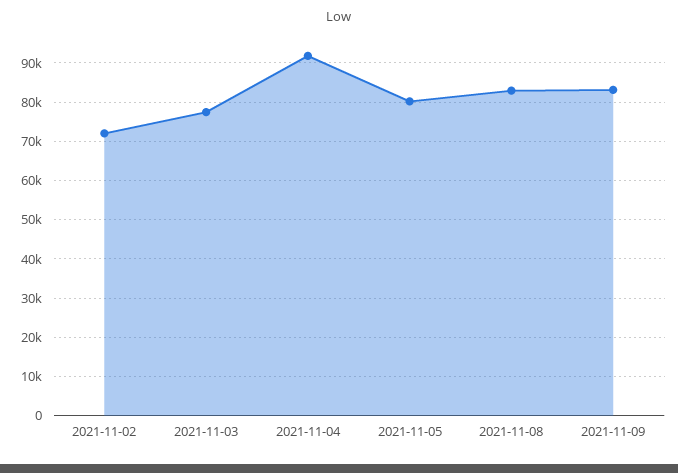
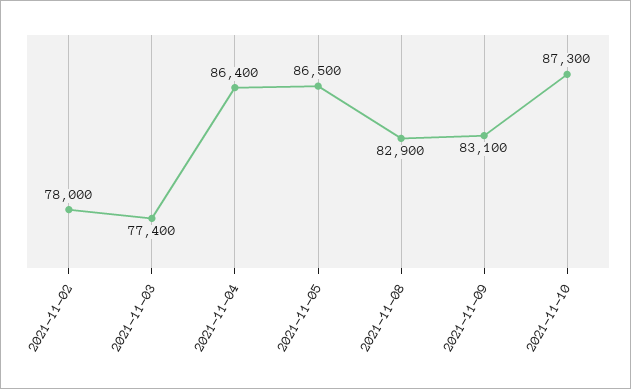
2021-11-02: 72000 -> 78000
2021-11-04: 92000 -> 86400
2021-11-05: 80000 -> 86500
2021-11-10: none -> 87300

